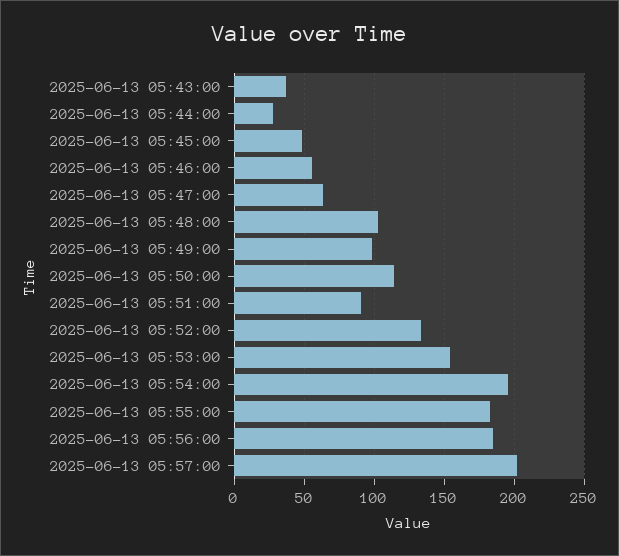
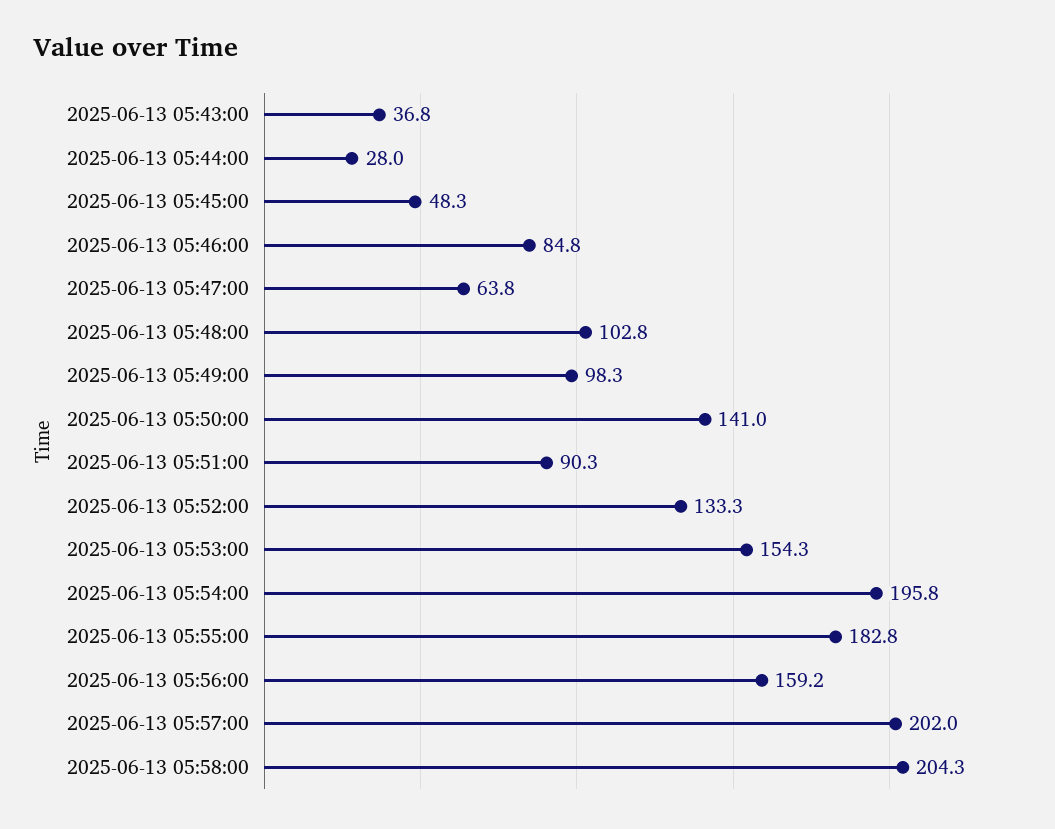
2025-06-13 05:46:00: 55 -> 84.8
2025-06-13 05:50:00: 115 -> 141
2025-06-13 05:56:00: 185 -> 159.2
2025-06-13 05:58:00: none -> 204.3

